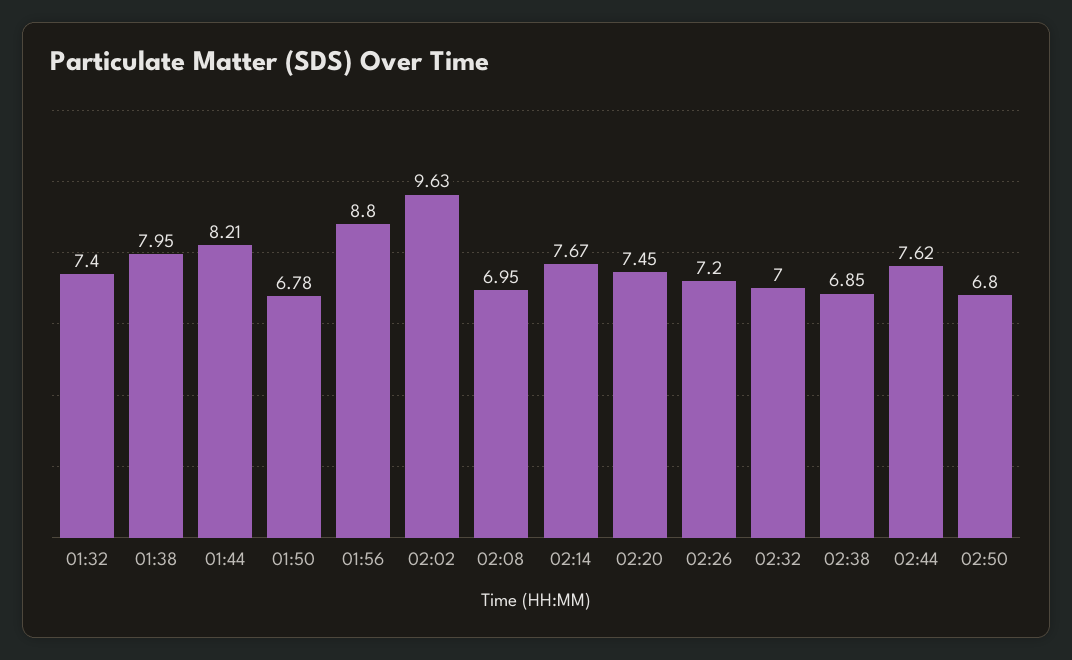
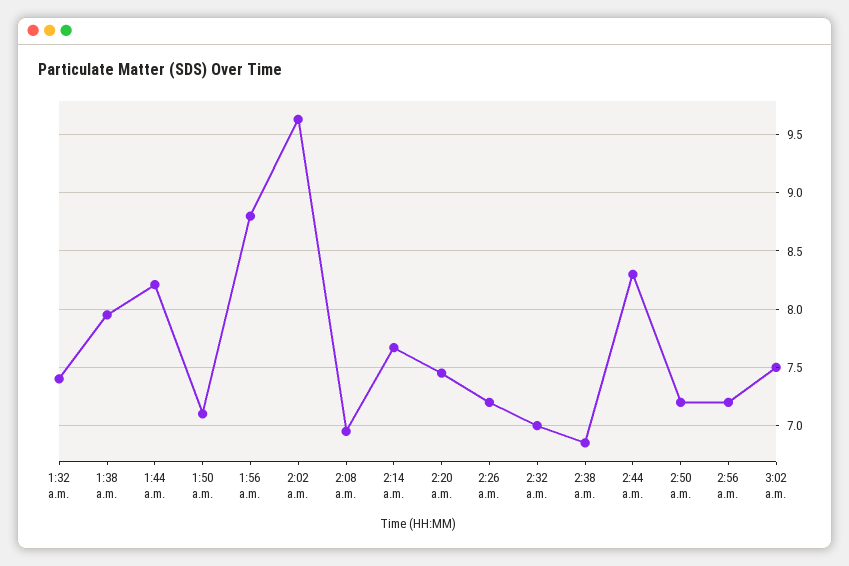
01:50: 6.78 -> 7.1
02:44: 7.62 -> 8.3
02:50: 6.8 -> 7.2
2:56 a.m.: none -> 7.2
3:02 a.m.: none -> 7.5

